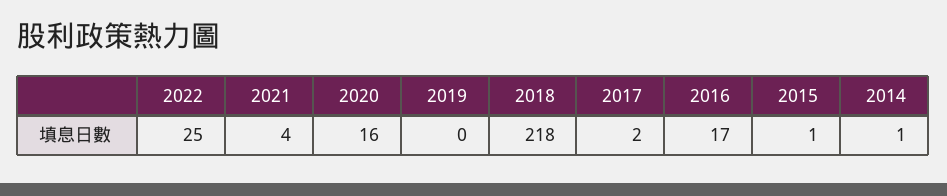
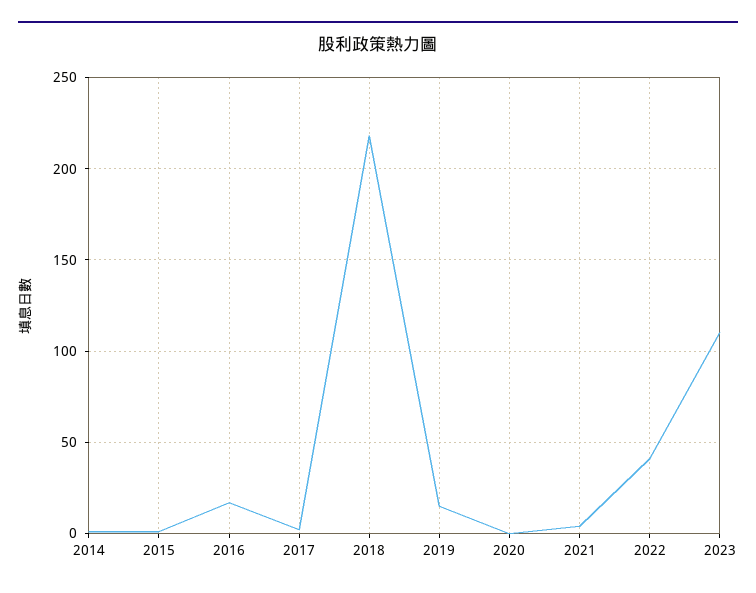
2022: 25 -> 40
2020: 16 -> 0
2019: 0 -> 15
2023: none -> 110

